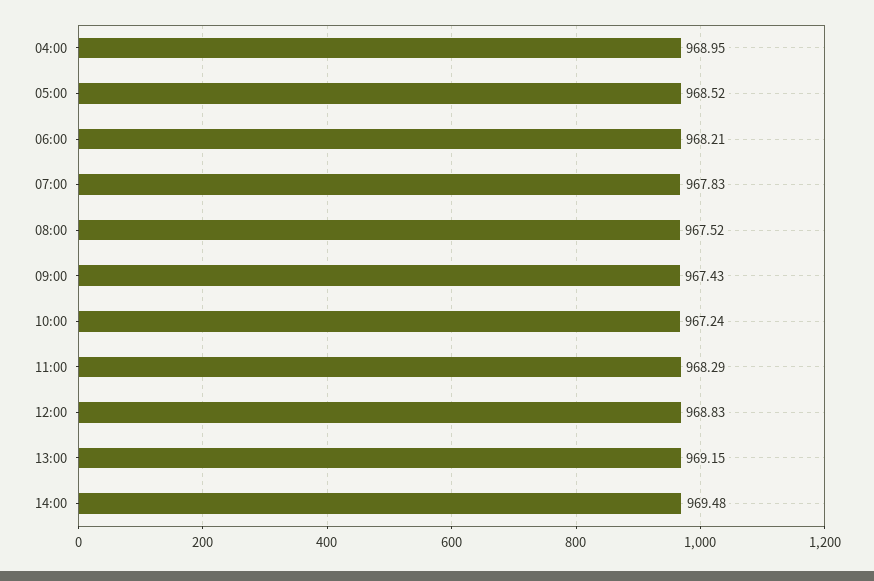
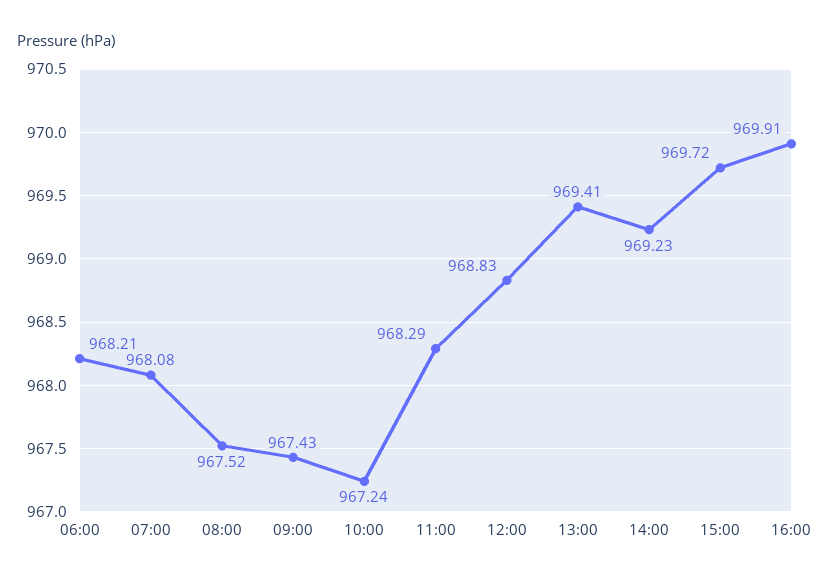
04:00: 968.95 -> none
05:00: 968.52 -> none
07:00: 967.83 -> 968.08
13:00: 969.15 -> 969.41
14:00: 969.48 -> 969.23
15:00: none -> 969.72
16:00: none -> 969.91

